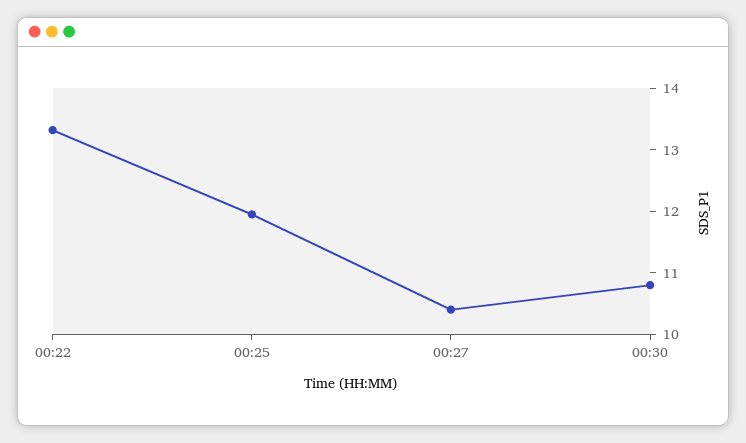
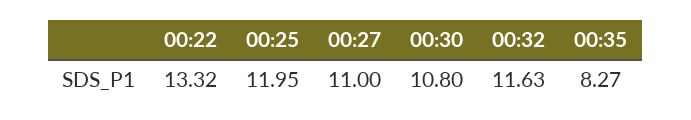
00:27: 10.4 -> 11
00:32: none -> 11.63
00:35: none -> 8.27

